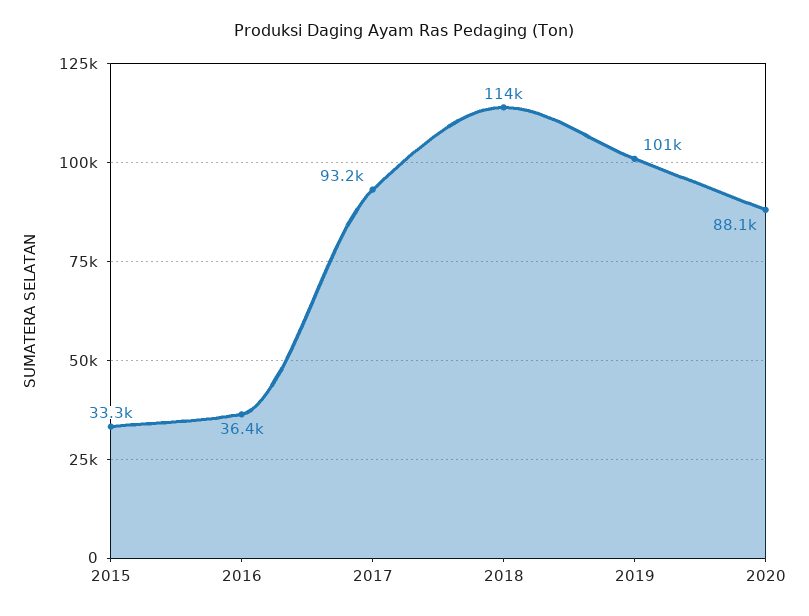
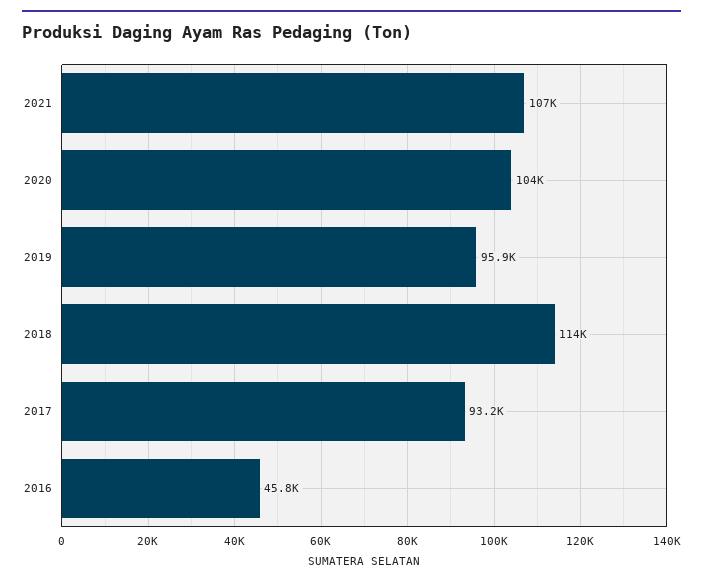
2015: 33300 -> none
2016: 36400 -> 45800
2019: 101000 -> 95900
2020: 88100 -> 104000
2021: none -> 107000

